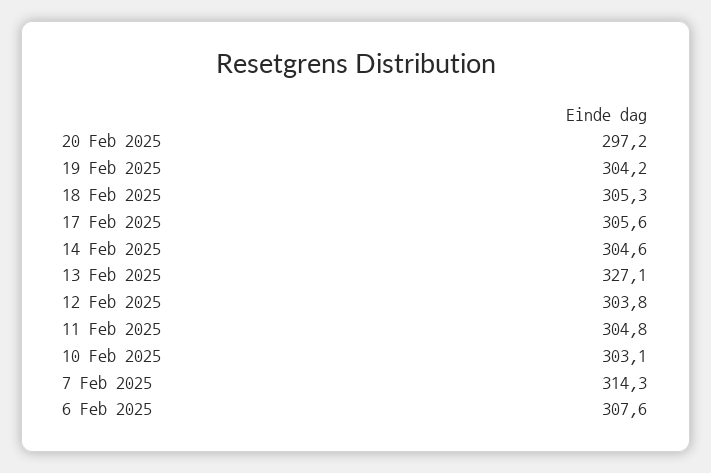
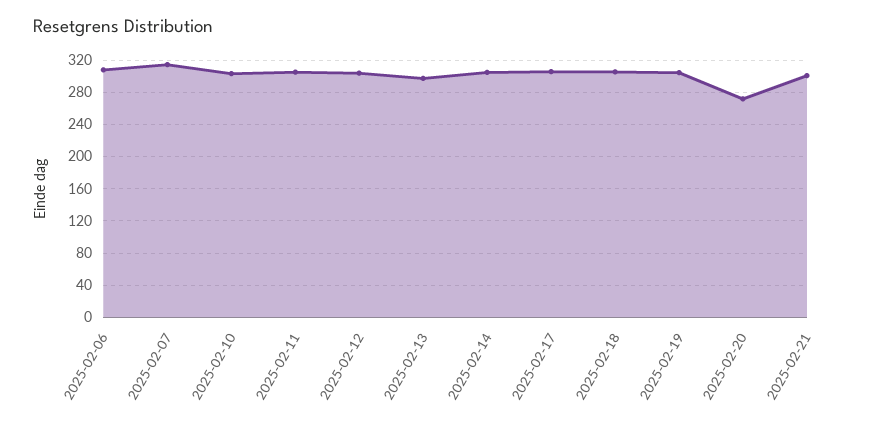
20 Feb 2025: 297.2 -> 270
13 Feb 2025: 327.1 -> 300
2025-02-21: none -> 300

